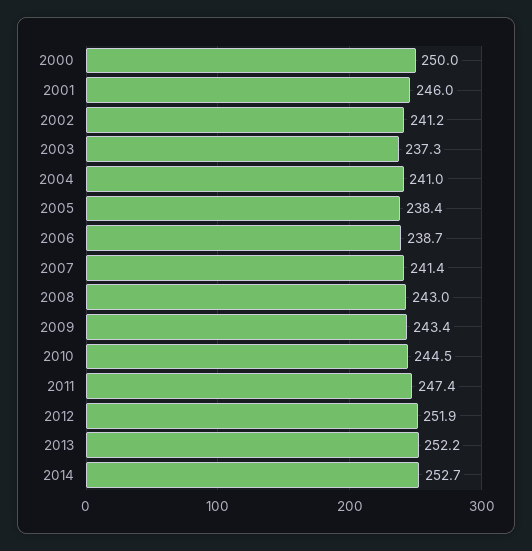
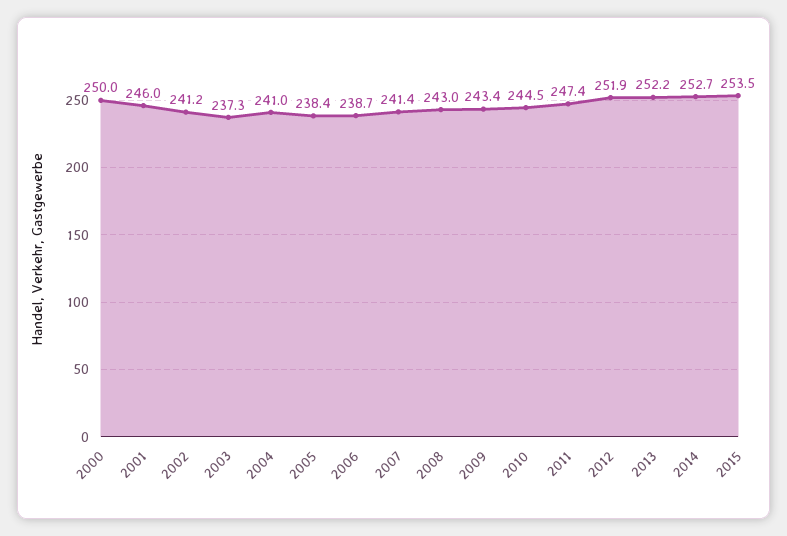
2015: none -> 253.5

